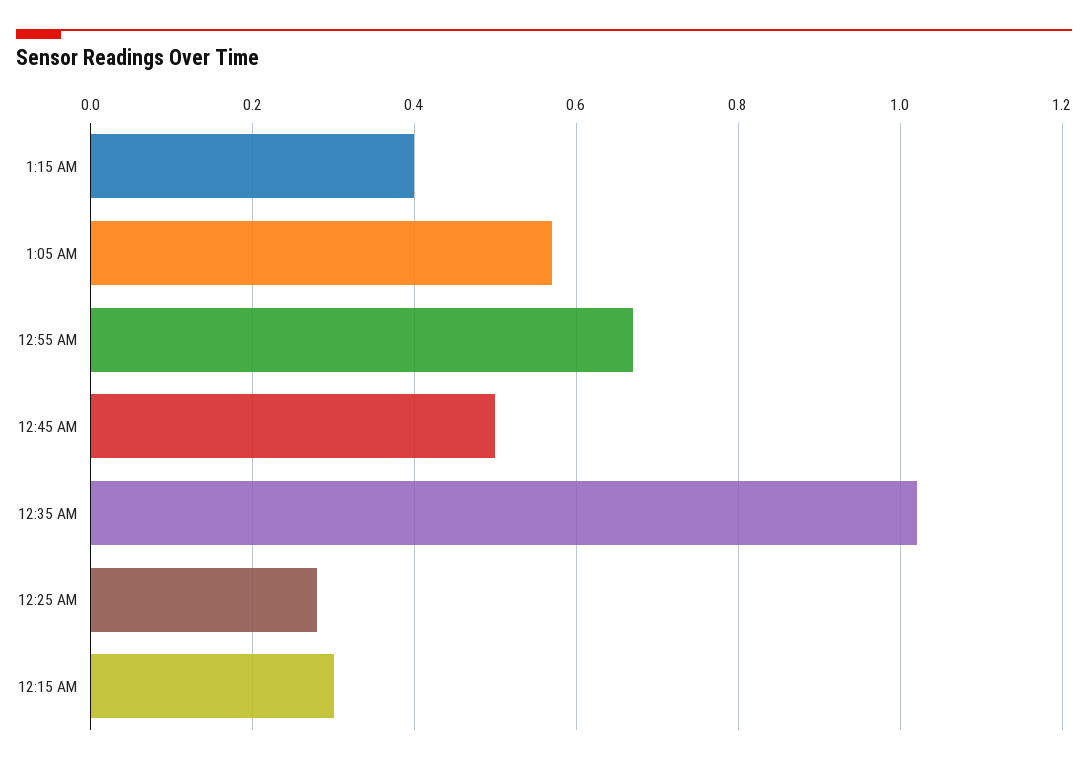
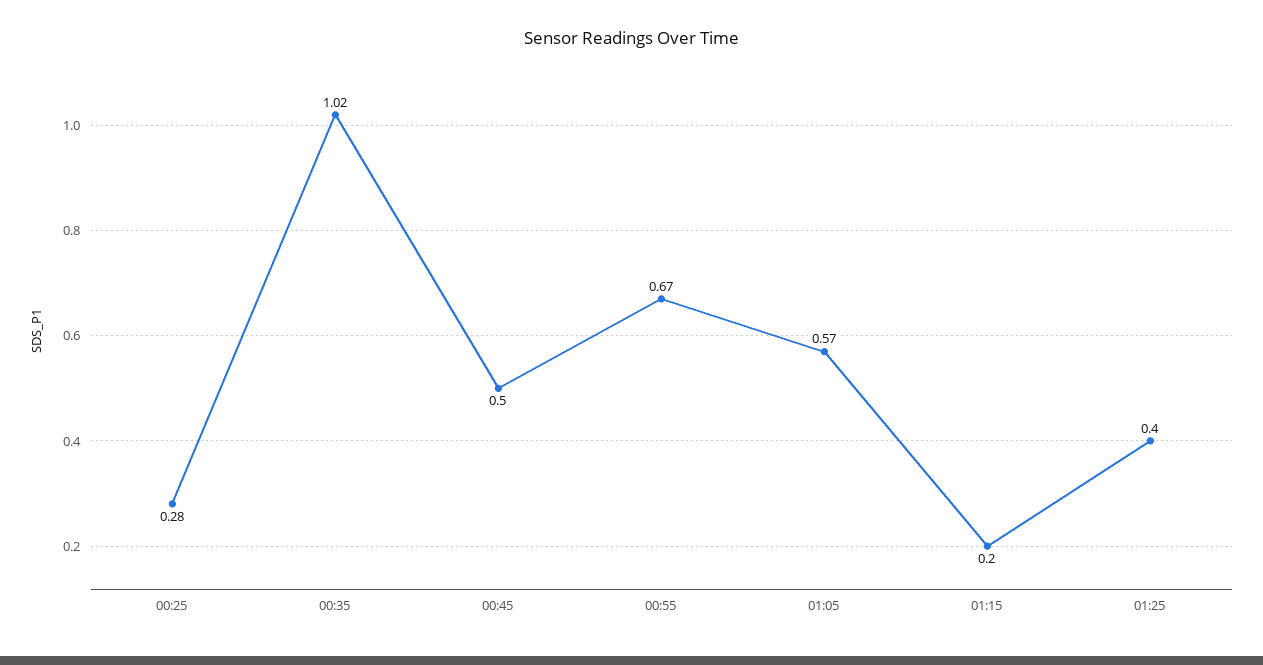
1:15 AM: 0.4 -> 0.2
12:15 AM: 0.3 -> none
01:25: none -> 0.4

